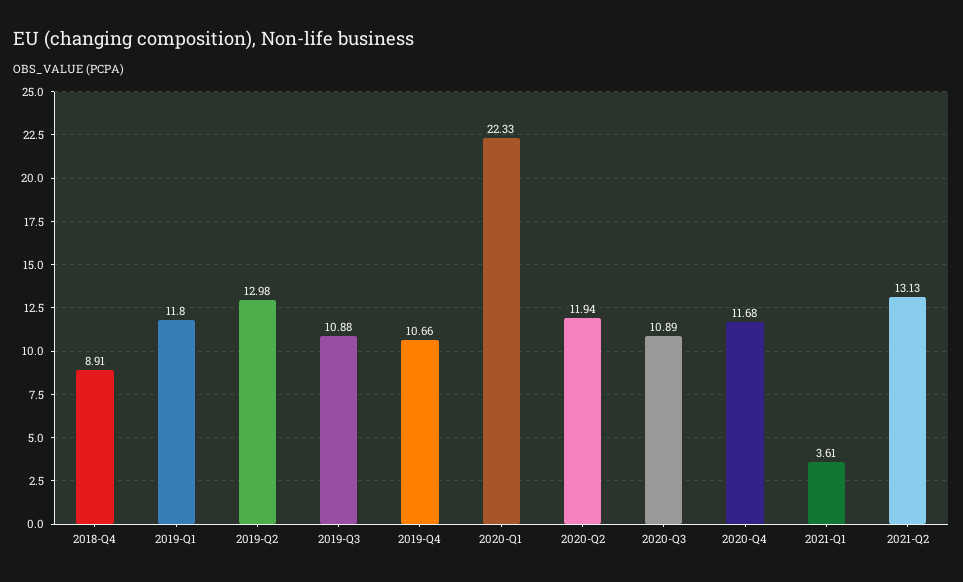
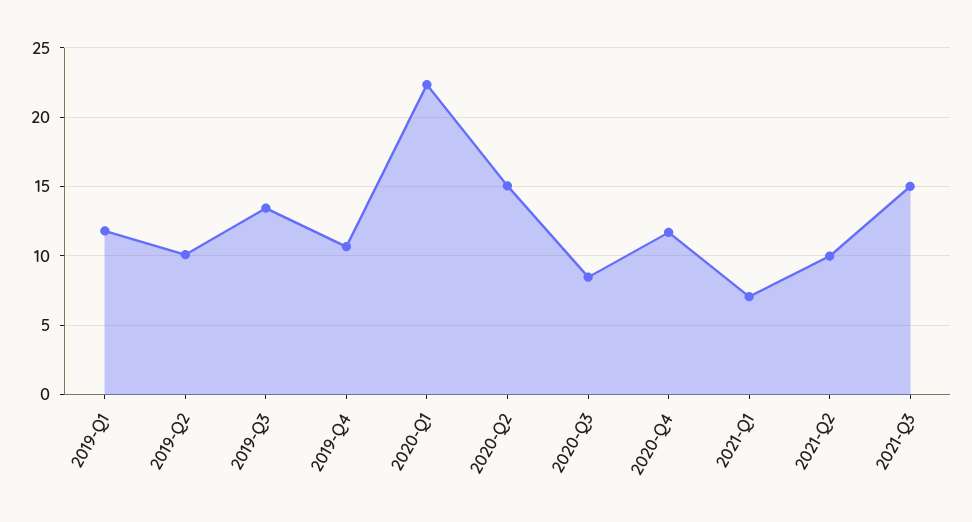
2018-Q4: 8.91 -> none
2019-Q2: 12.98 -> 10
2019-Q3: 10.88 -> 13.5
2020-Q2: 11.94 -> 15
2020-Q3: 10.89 -> 8.5
2021-Q1: 3.61 -> 7
2021-Q2: 13.13 -> 10
2021-Q3: none -> 15

